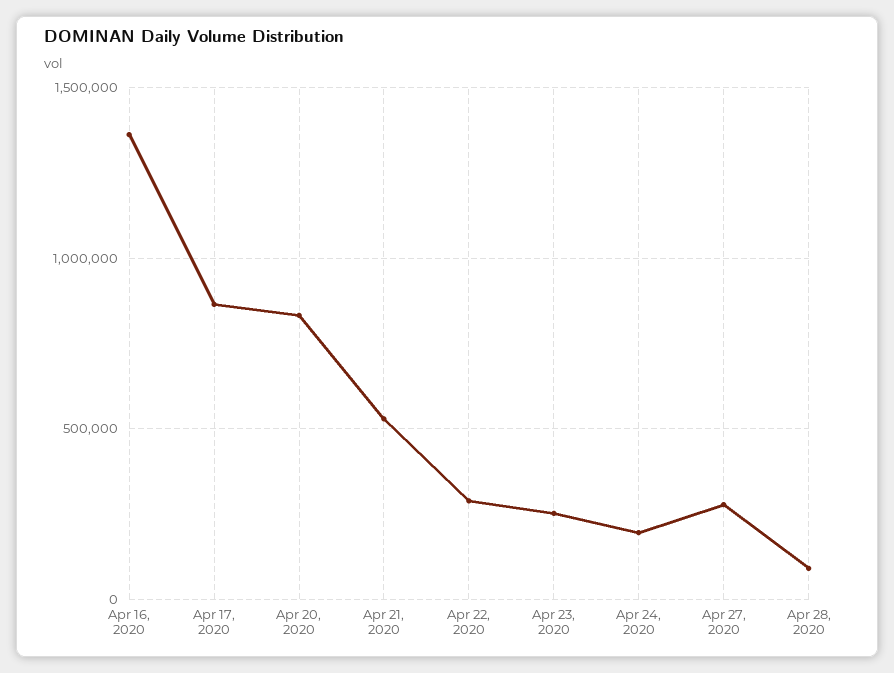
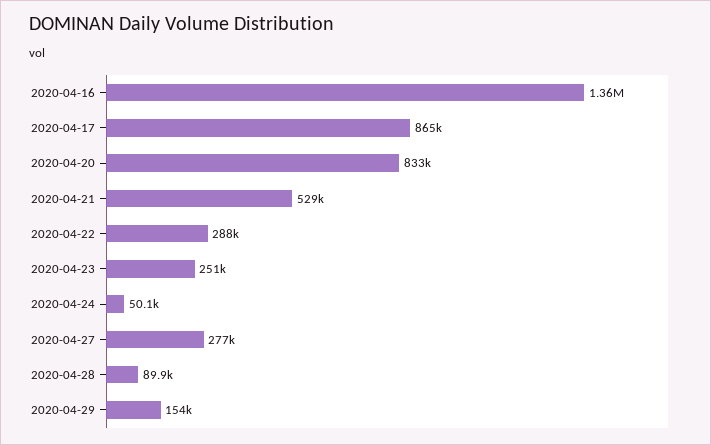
Apr 24, 2020: 200000 -> 50100
2020-04-29: none -> 154000

